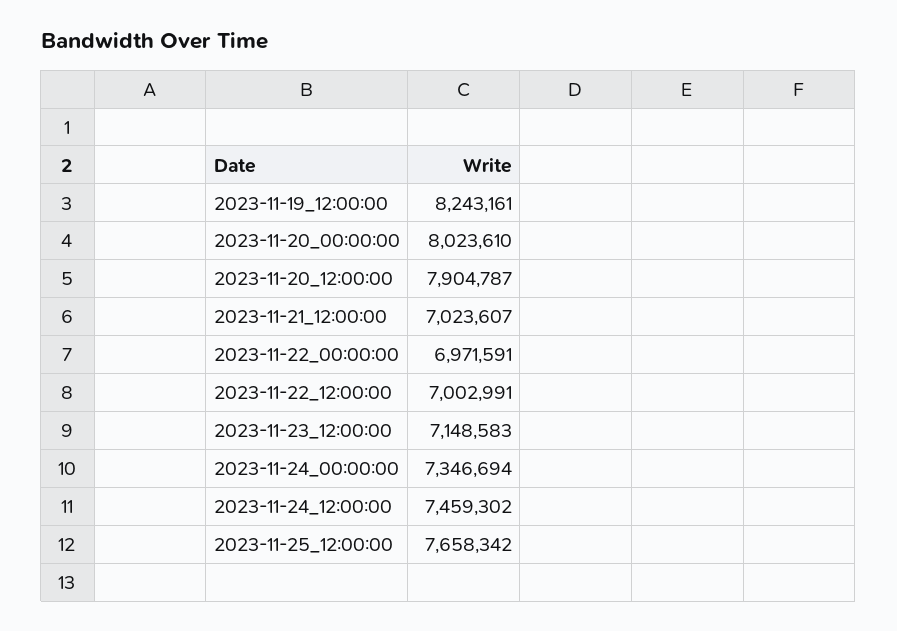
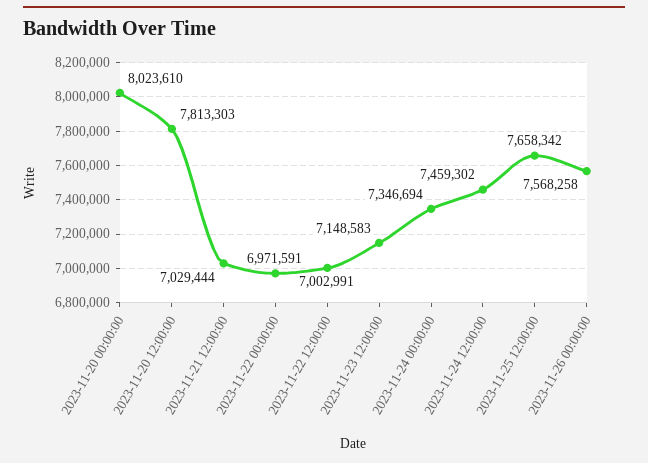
2023-11-19_12:00:00: 8243161 -> none
2023-11-20_12:00:00: 7904787 -> 7813303
2023-11-21_12:00:00: 7023607 -> 7029444
2023-11-26 00:00:00: none -> 7568258

